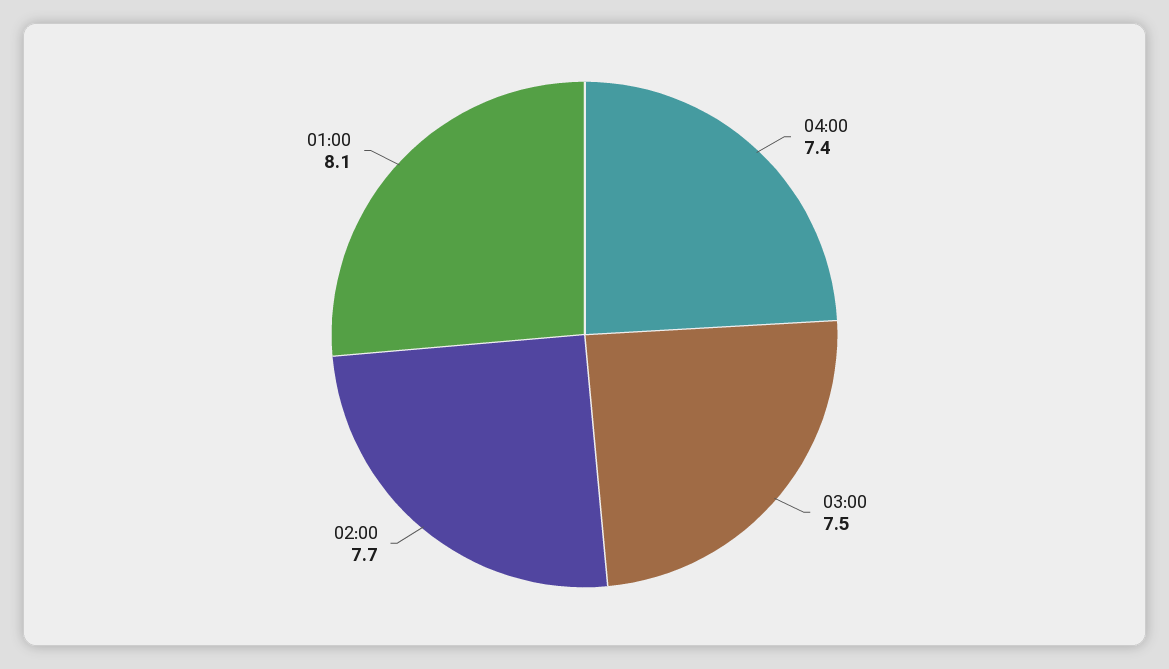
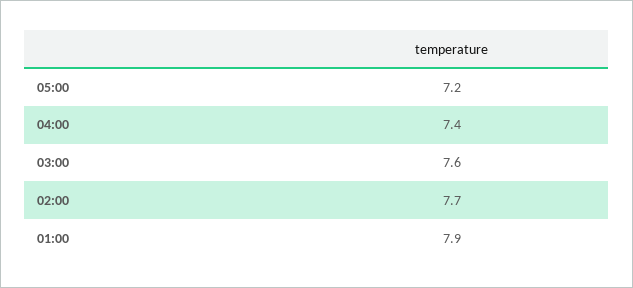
03:00: 7.5 -> 7.6
01:00: 8.1 -> 7.9
05:00: none -> 7.2

